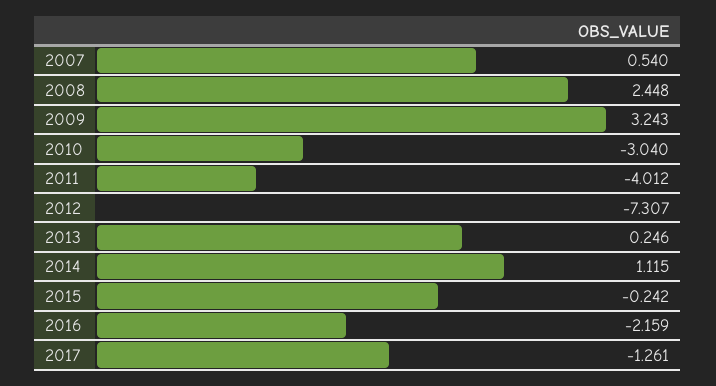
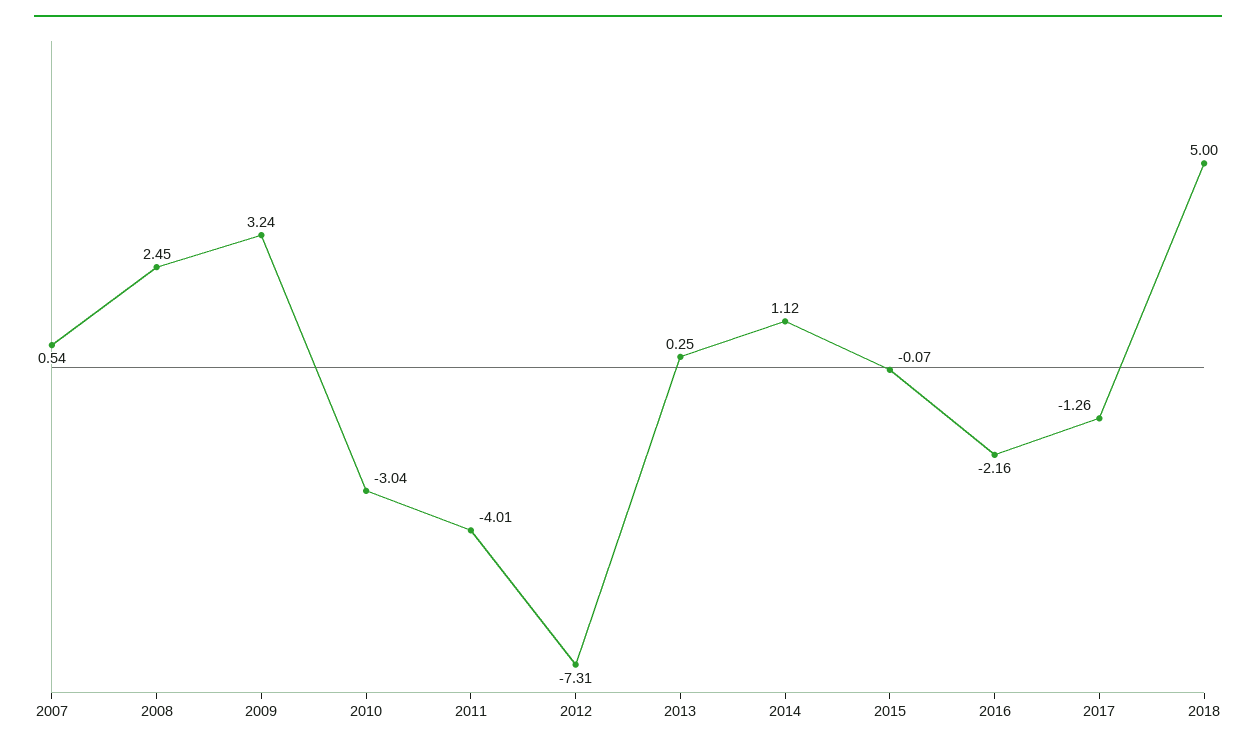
2015: -0.242 -> -0.07
2018: none -> 5

